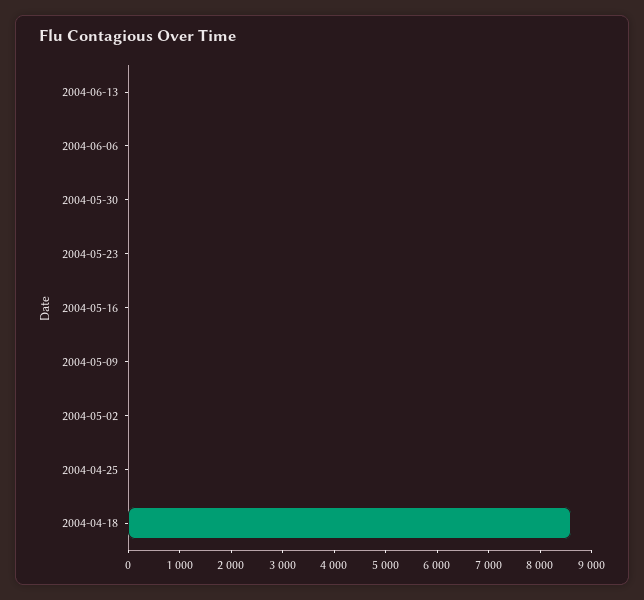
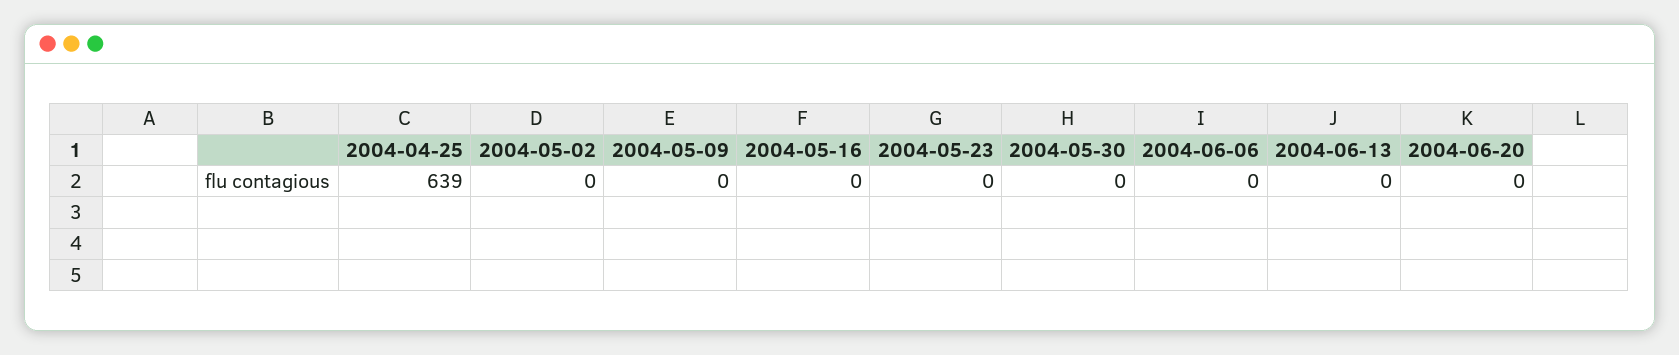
2004-04-25: 0 -> 639
2004-04-18: 8600 -> none
2004-06-20: none -> 0

